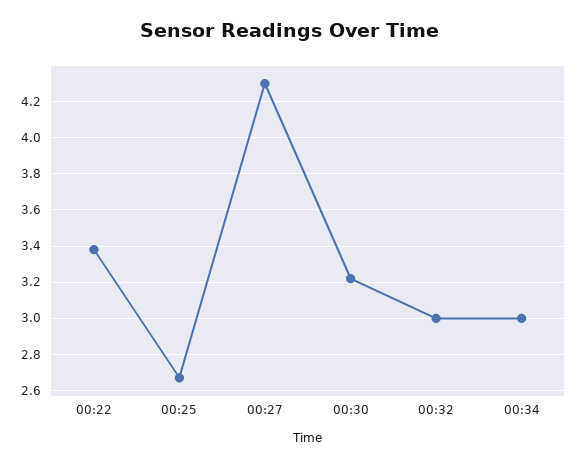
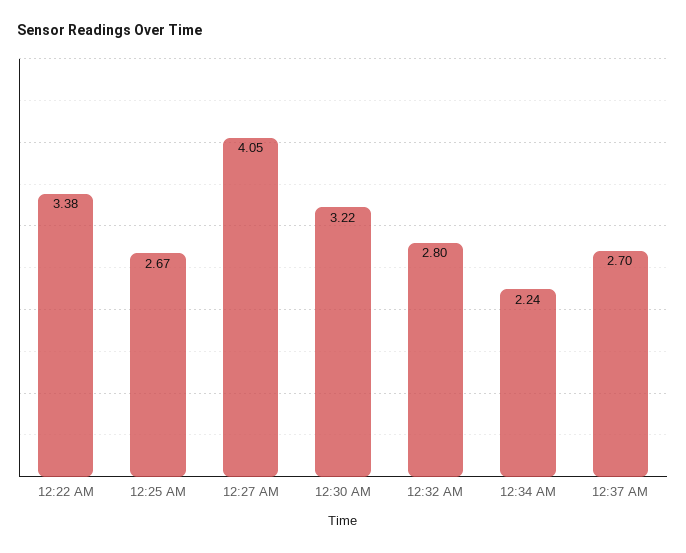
00:27: 4.3 -> 4.05
00:32: 3 -> 2.8
00:34: 3 -> 2.24
12:37 AM: none -> 2.7

